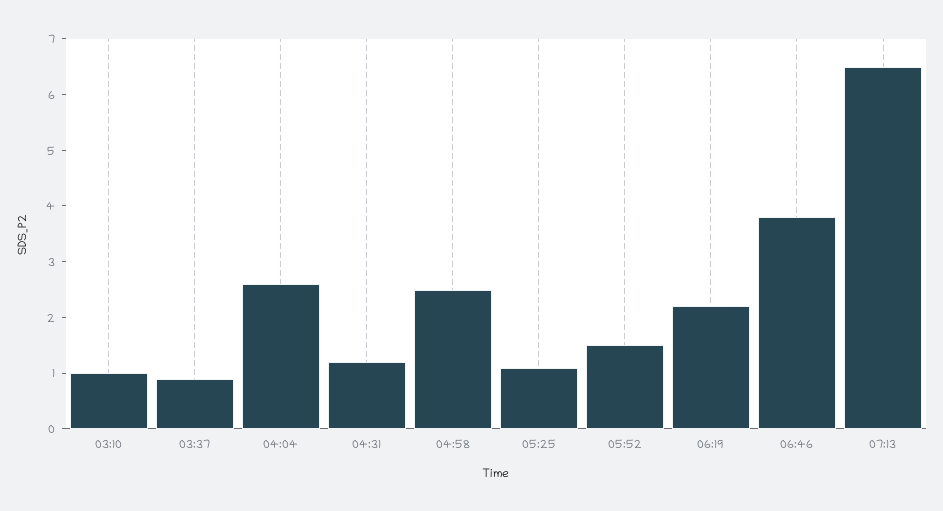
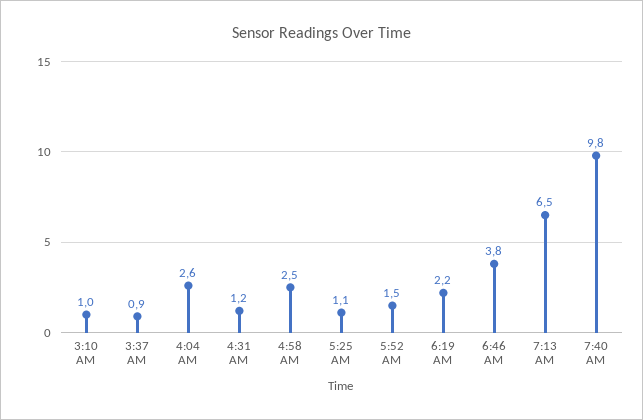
7:40 AM: none -> 9.8

